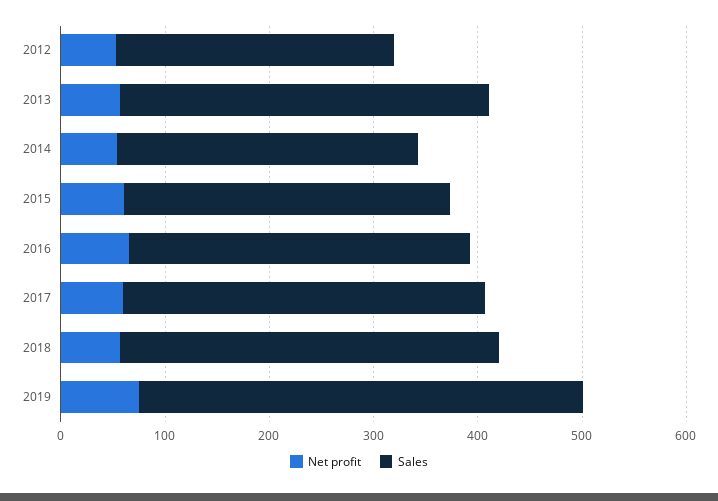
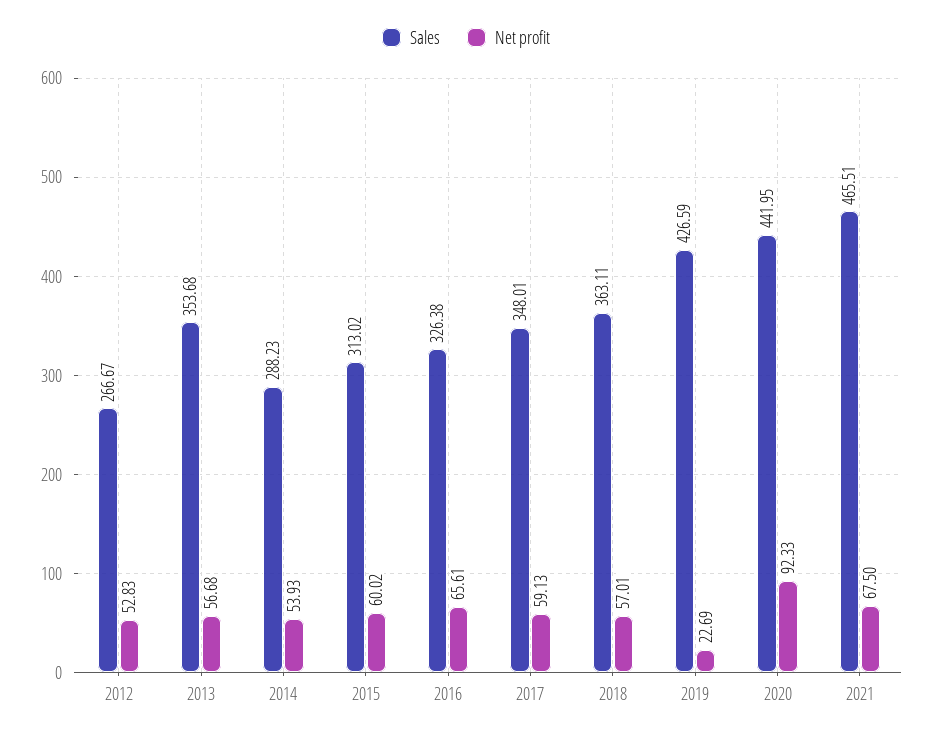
Net profit, 2019: 80 -> 22.69
Sales, 2020: none -> 441.95
Net profit, 2020: none -> 92.33
Sales, 2021: none -> 465.51
Net profit, 2021: none -> 67.5

